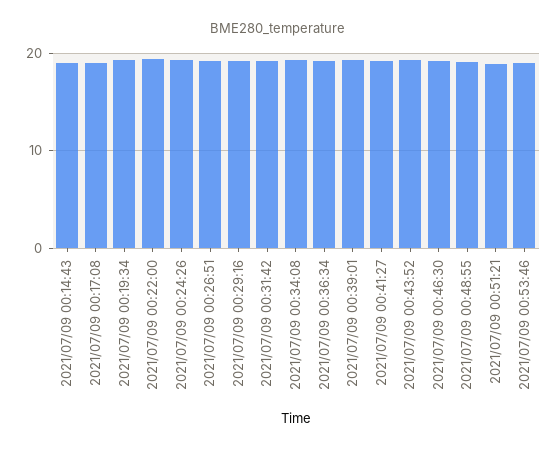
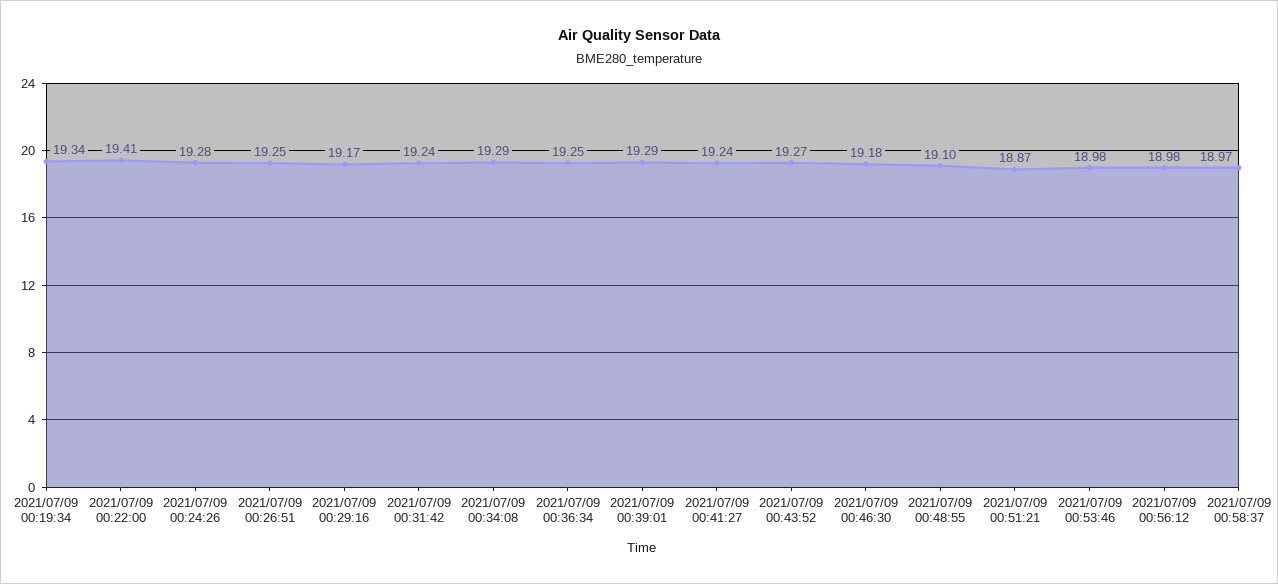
2021/07/09 00:14:43: 19 -> none
2021/07/09 00:17:08: 19 -> none
2021/07/09 00:56:12: none -> 18.98
2021/07/09 00:58:37: none -> 18.97

